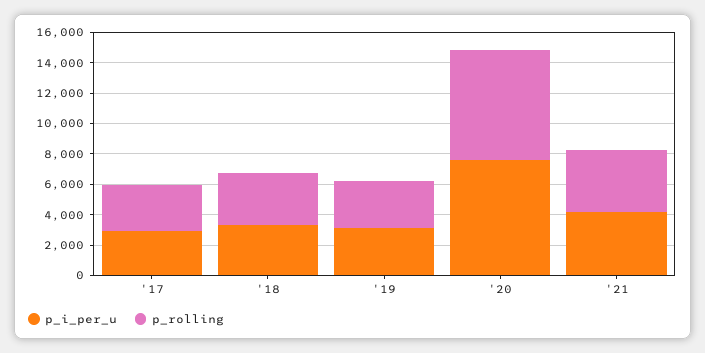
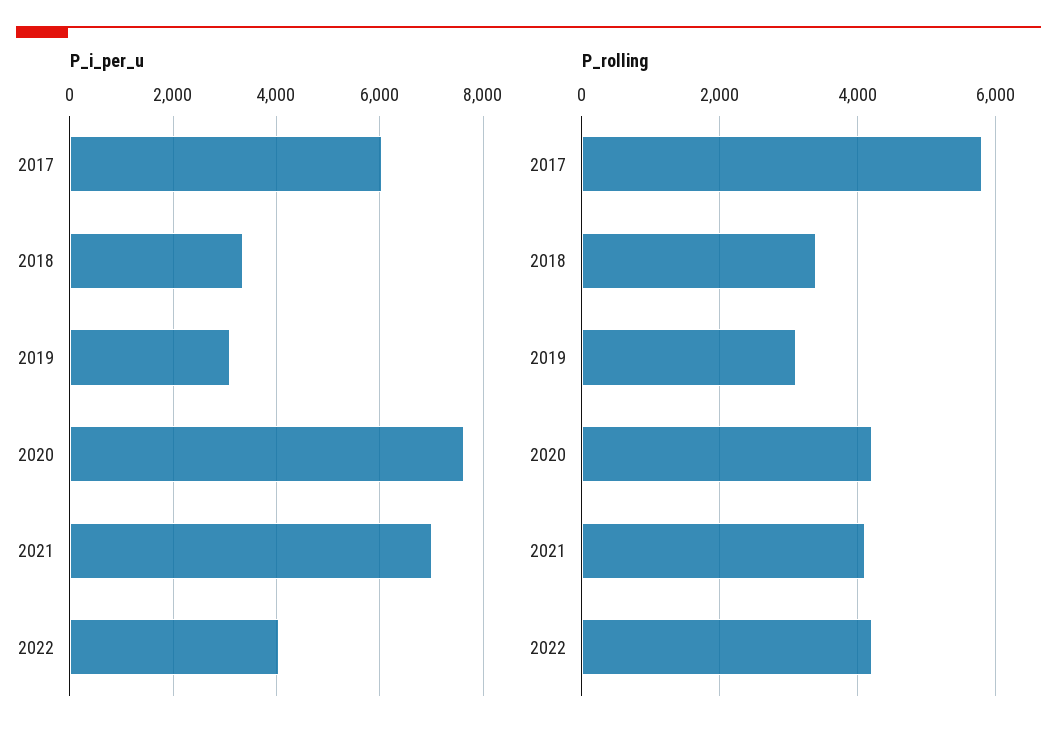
p_i_per_u, '17: 3000 -> 6000
p_rolling, '17: 3000 -> 5800
p_rolling, '20: 7000 -> 4200
p_i_per_u, '21: 4000 -> 7000
p_i_per_u, 2022: none -> 4000
p_rolling, 2022: none -> 4200

